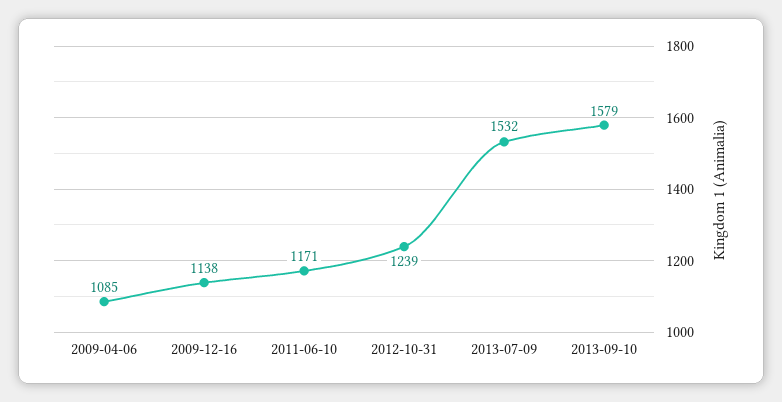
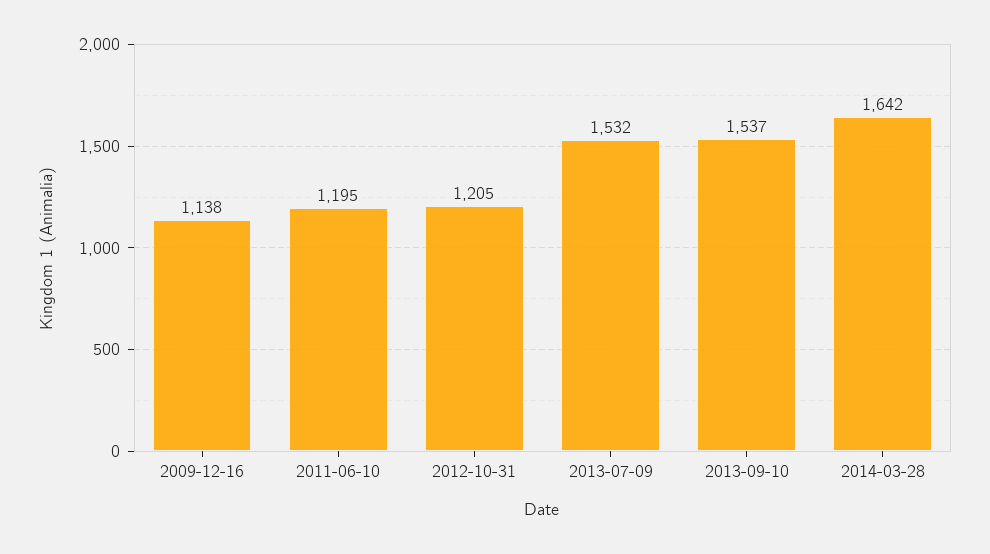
2009-04-06: 1085 -> none
2011-06-10: 1171 -> 1195
2012-10-31: 1239 -> 1205
2013-09-10: 1579 -> 1537
2014-03-28: none -> 1642

